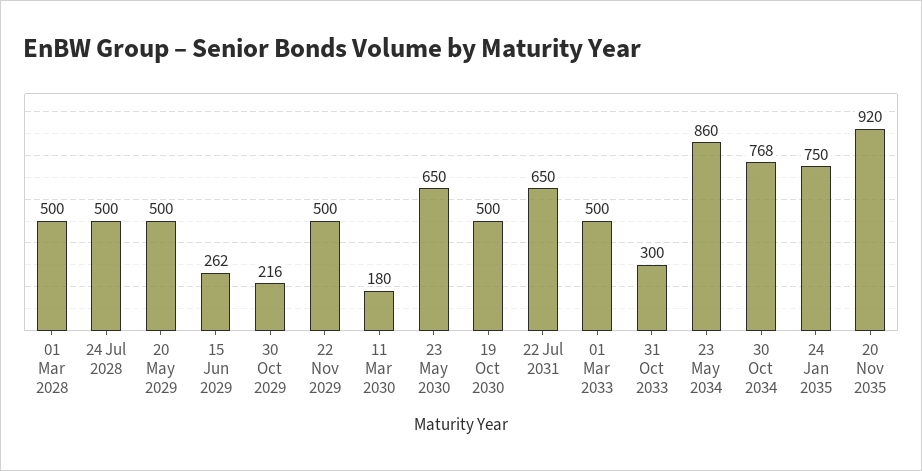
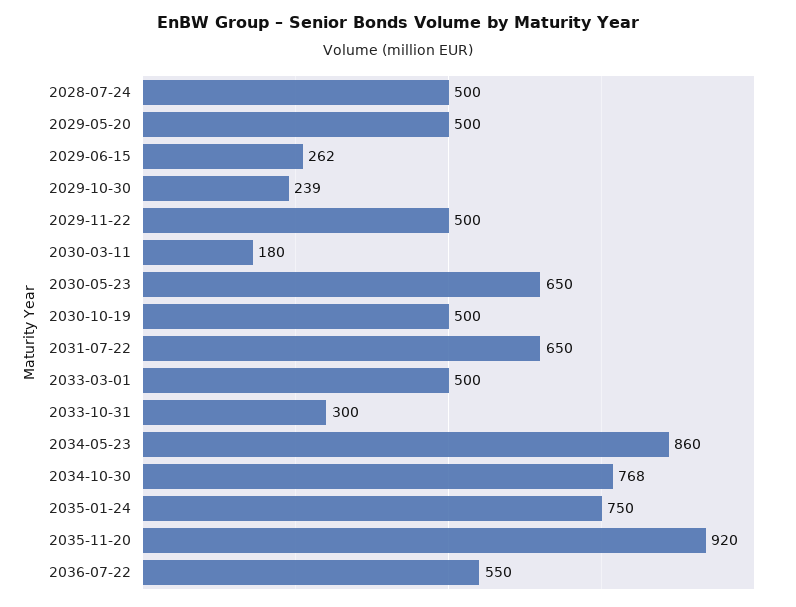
01 Mar 2028: 500 -> none
30 Oct 2029: 216 -> 239
2036-07-22: none -> 550

